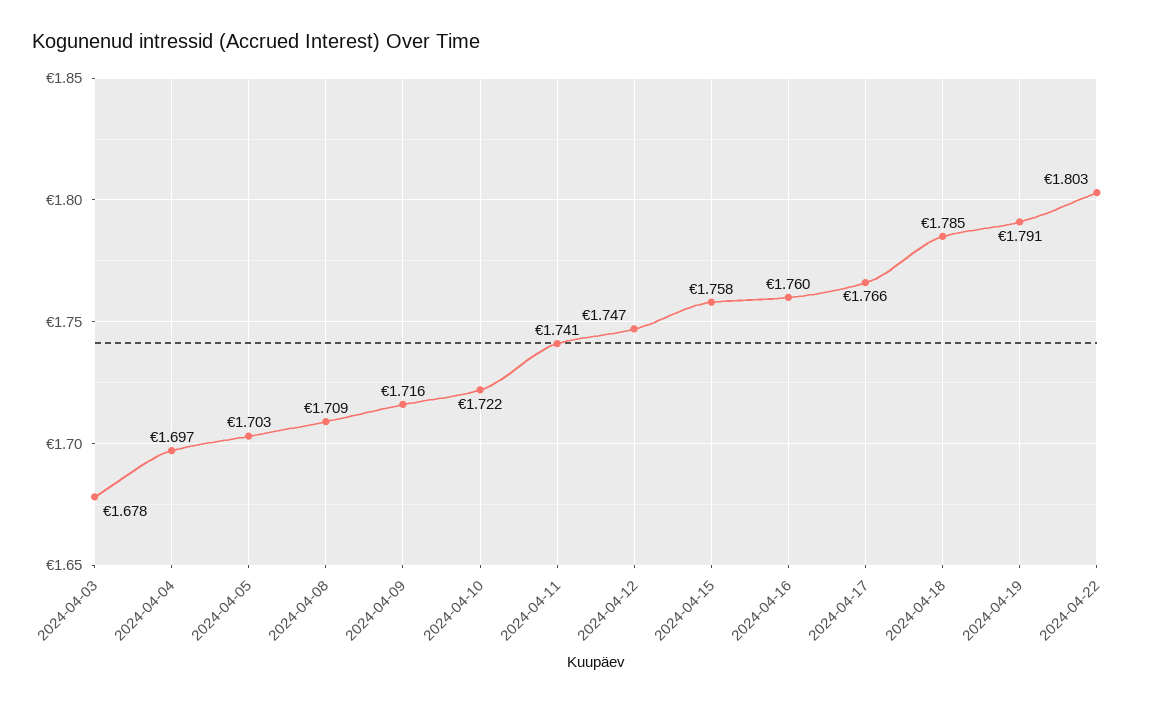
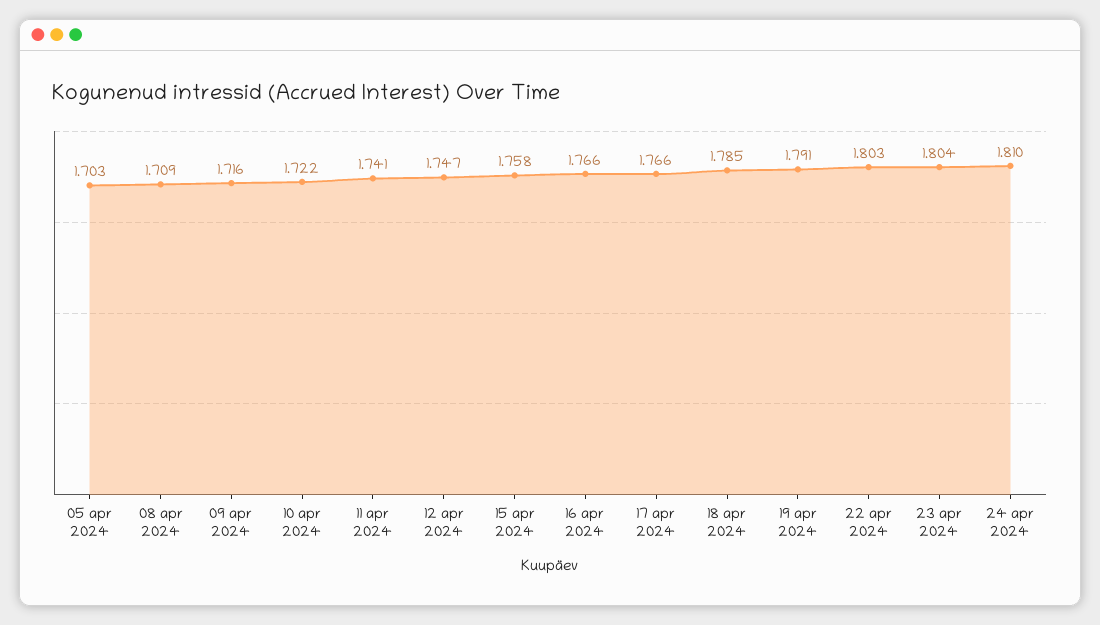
2024-04-03: 1.678 -> none
2024-04-04: 1.697 -> none
2024-04-16: 1.76 -> 1.766
23 apr 2024: none -> 1.804
24 apr 2024: none -> 1.81

